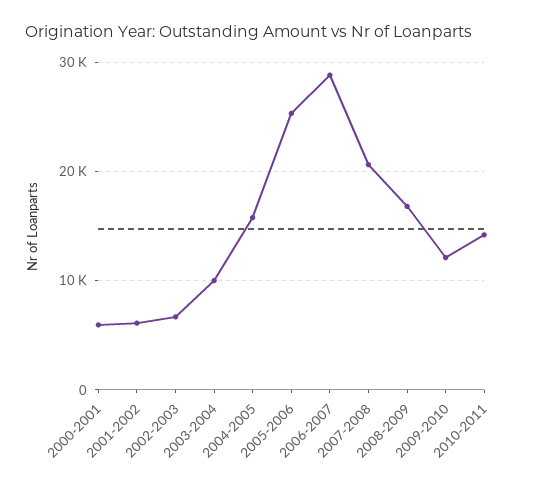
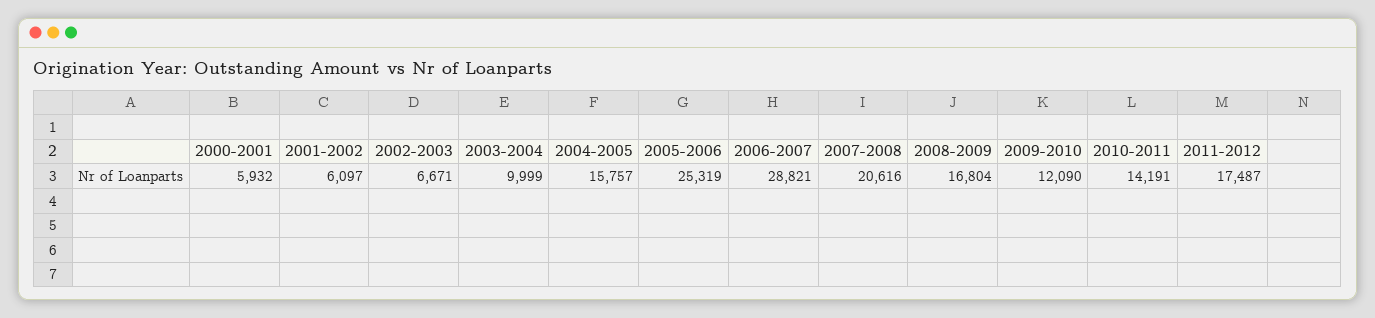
2011-2012: none -> 17487

